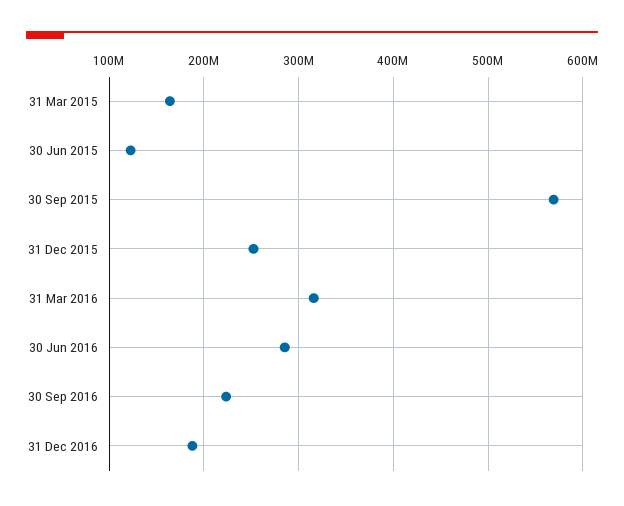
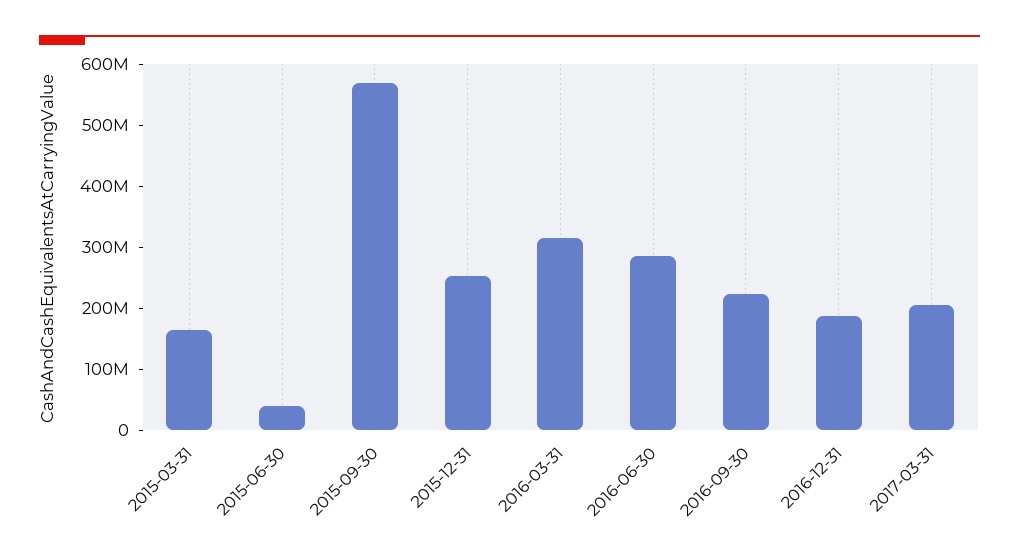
30 Jun 2015: 120000000 -> 40000000
2017-03-31: none -> 200000000

